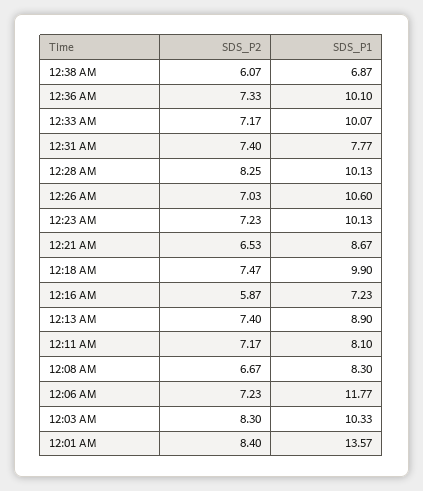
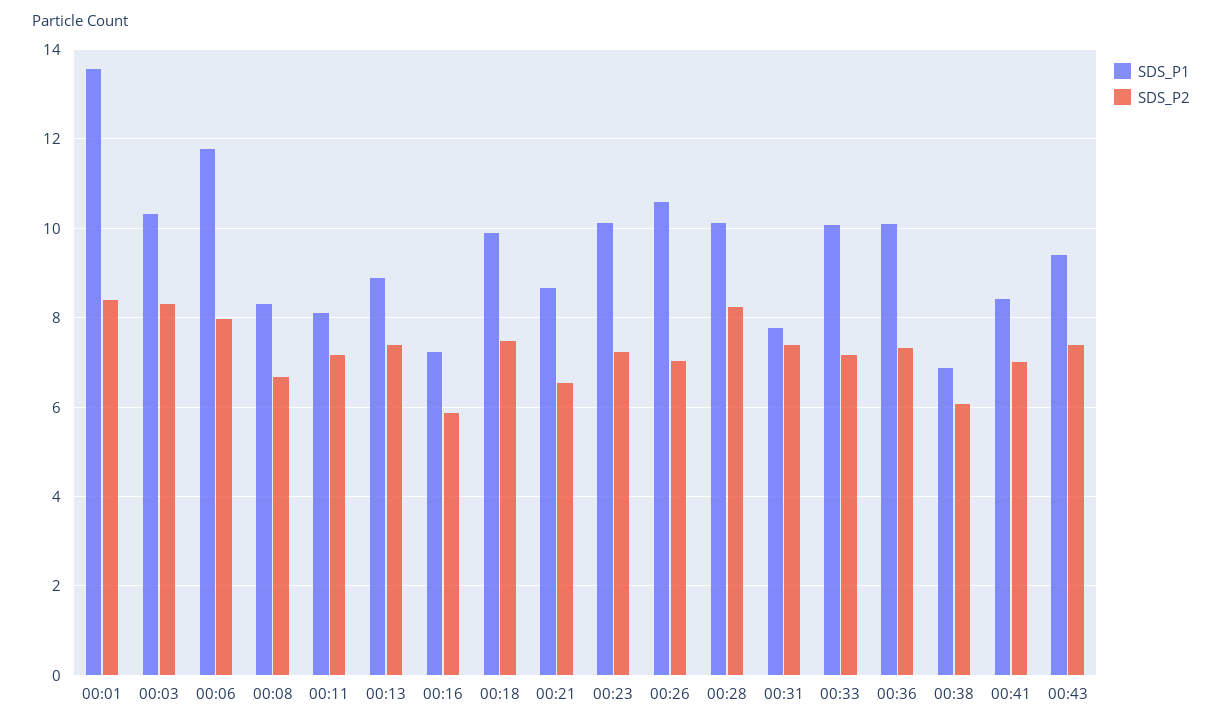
SDS_P2, 12:06 AM: 7.23 -> 8
SDS_P1, 00:41: none -> 8.4
SDS_P2, 00:41: none -> 7
SDS_P1, 00:43: none -> 9.4
SDS_P2, 00:43: none -> 7.4

